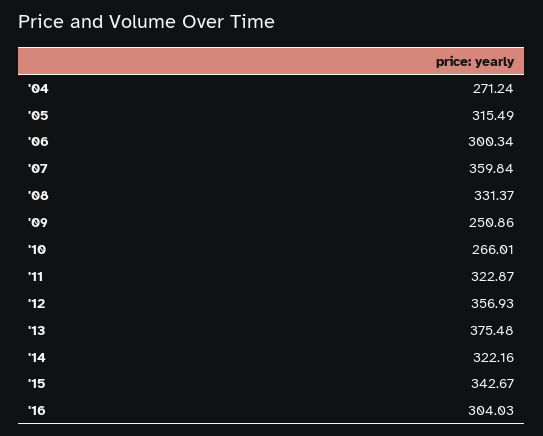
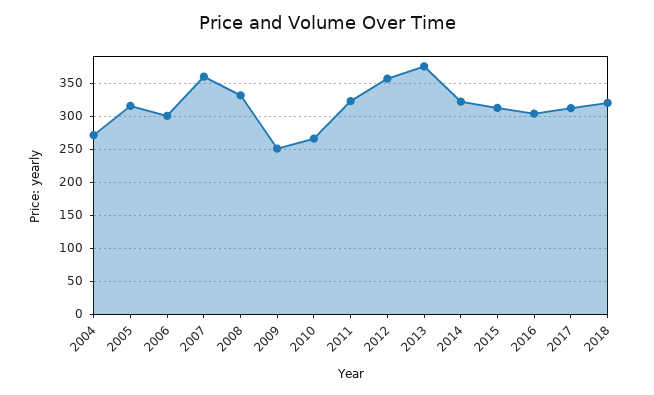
'15: 342.67 -> 310
2017: none -> 310
2018: none -> 320

